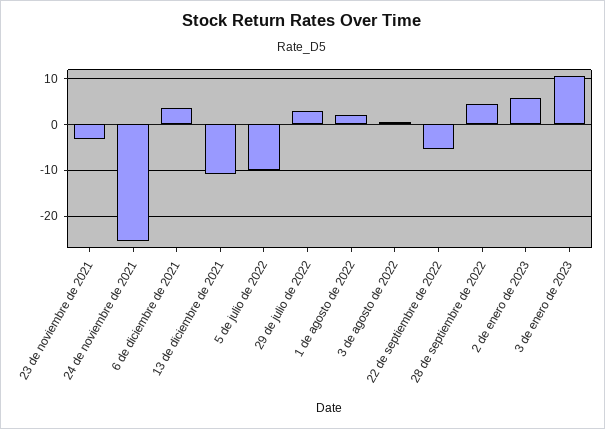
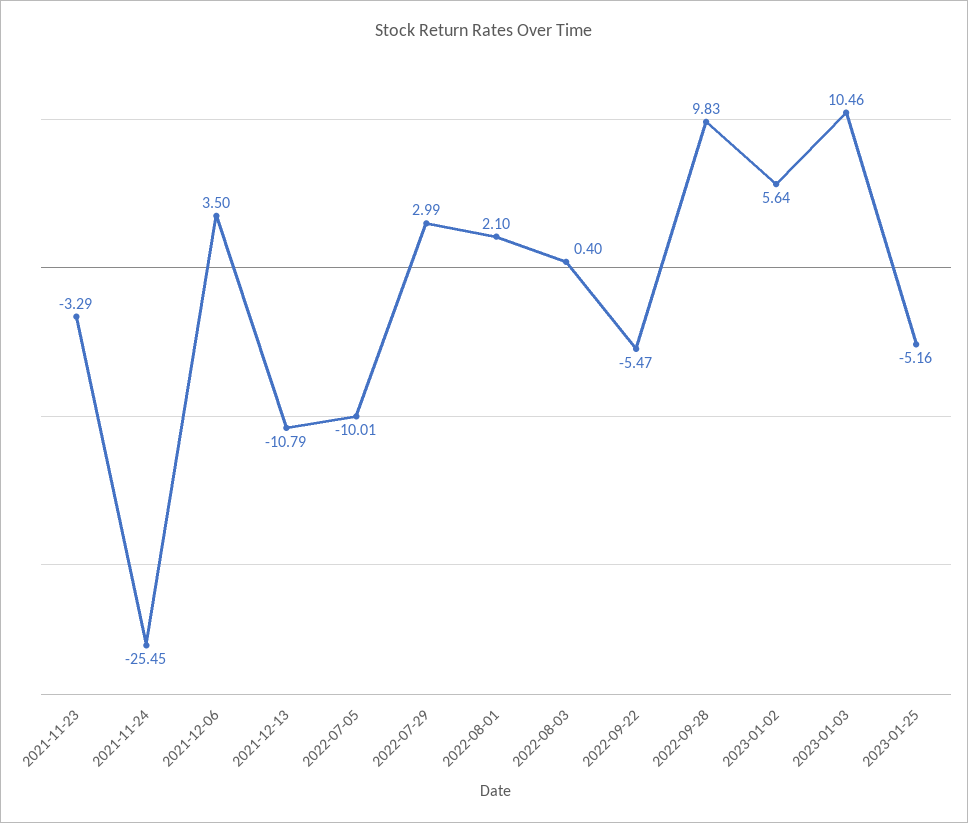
28 de septiembre de 2022: 4 -> 9.83
2023-01-25: none -> -5.16

